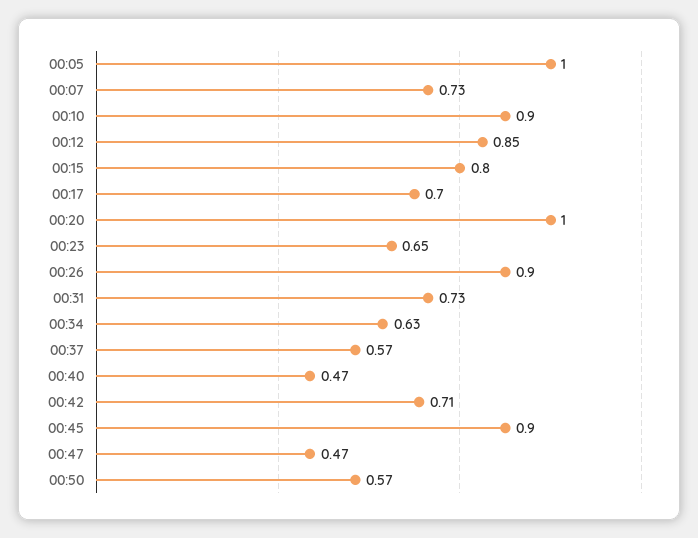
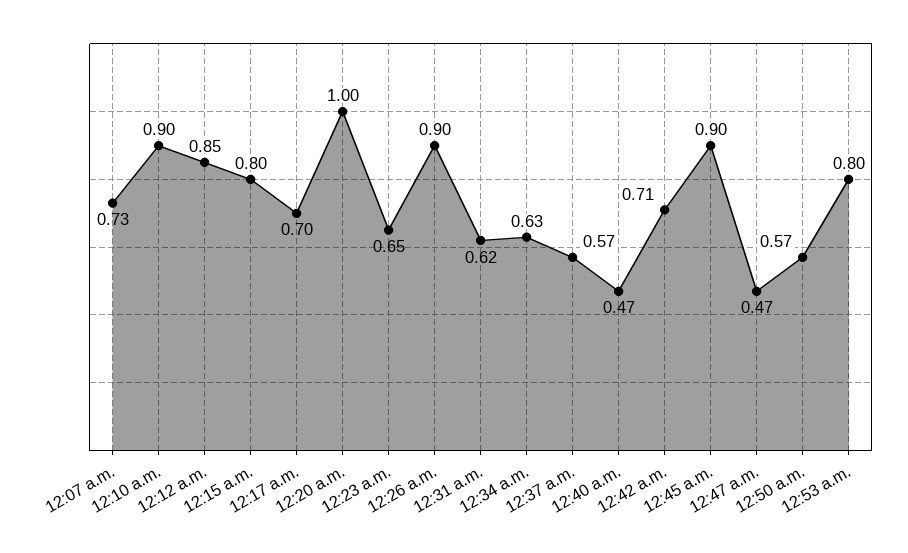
00:05: 1 -> none
00:31: 0.73 -> 0.62
12:53 a.m.: none -> 0.8

